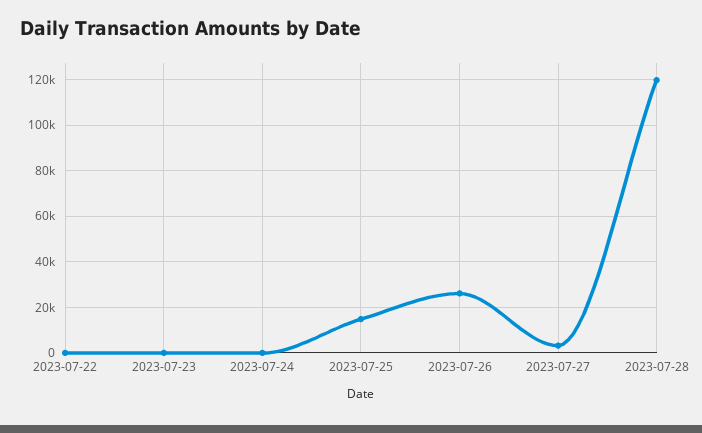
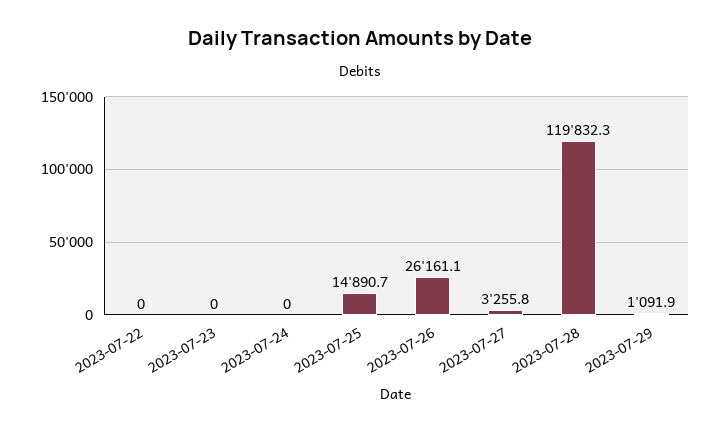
2023-07-29: none -> 1091.9

